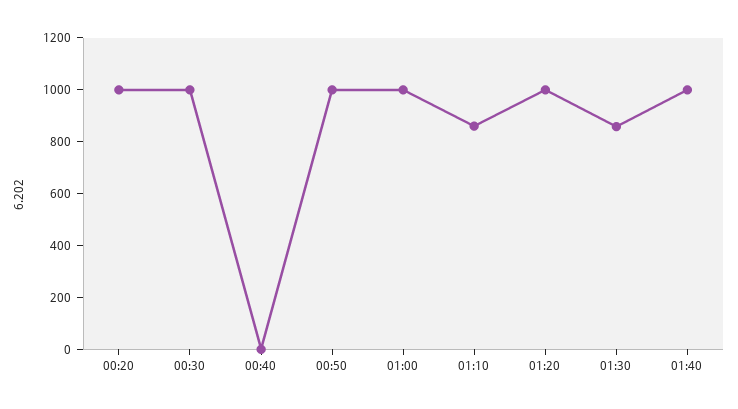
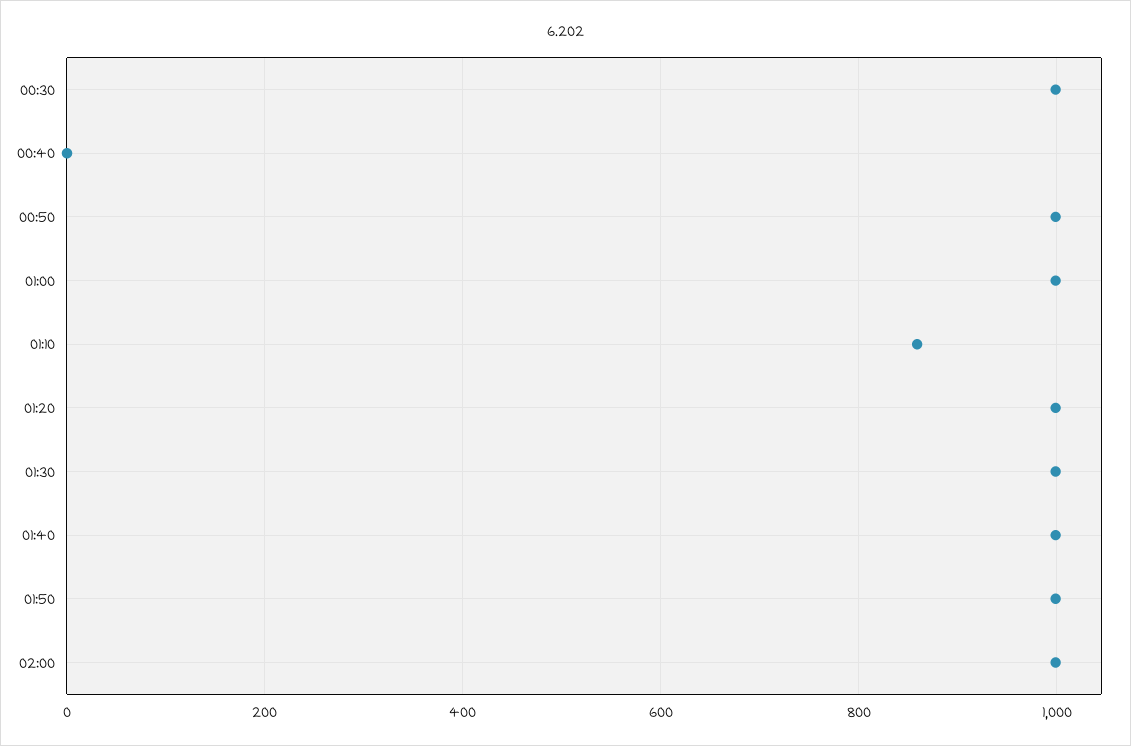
00:20: 1000 -> none
01:30: 850 -> 1000
01:50: none -> 1000
02:00: none -> 1000

